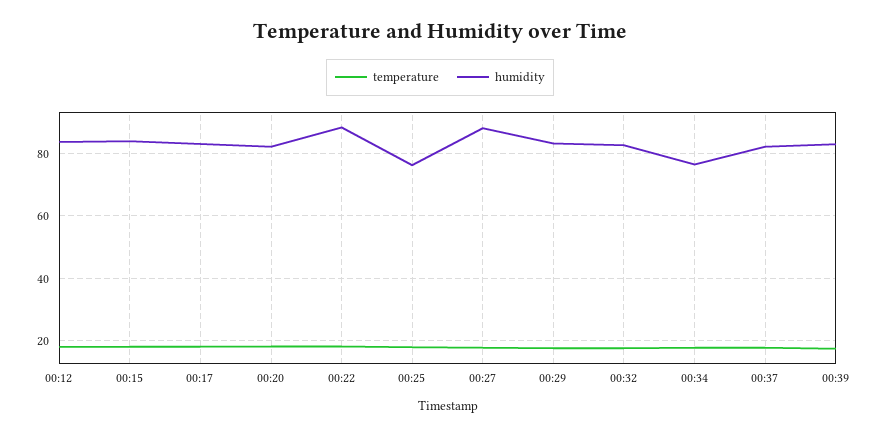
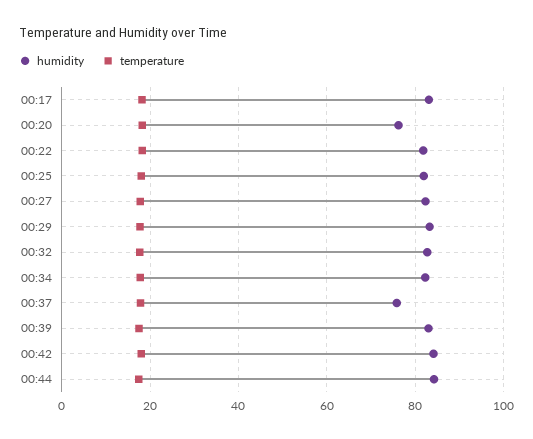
temperature, 00:12: 18 -> none
humidity, 00:12: 84 -> none
temperature, 00:15: 18 -> none
humidity, 00:15: 84 -> none
humidity, 00:20: 82 -> 76
humidity, 00:22: 88 -> 82
humidity, 00:25: 76 -> 82
humidity, 00:27: 88 -> 82
humidity, 00:34: 76 -> 82
humidity, 00:37: 82 -> 76
humidity, 00:42: none -> 84
temperature, 00:42: none -> 18
humidity, 00:44: none -> 84
temperature, 00:44: none -> 18

